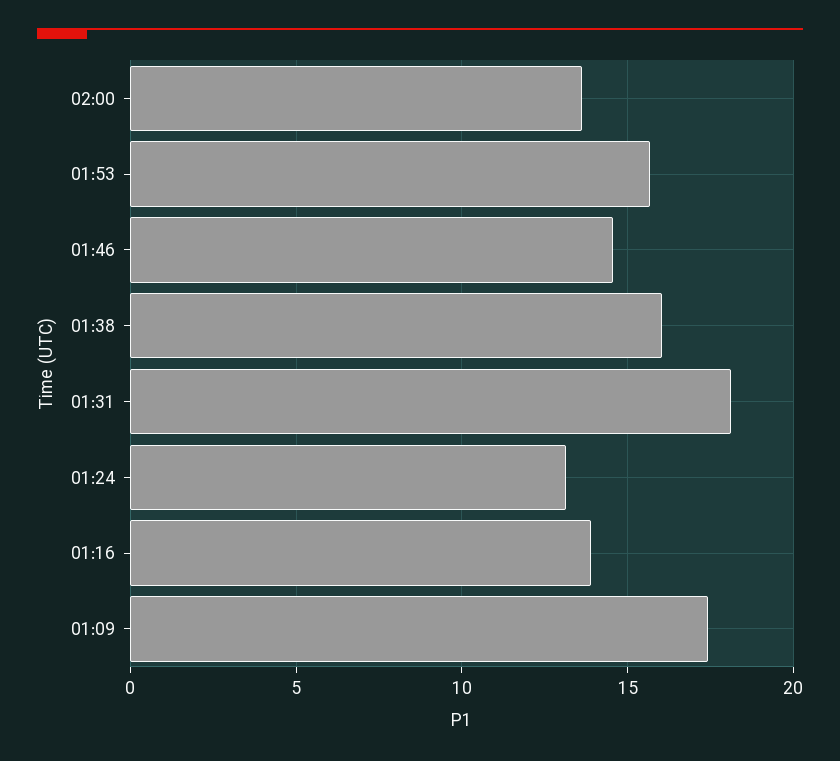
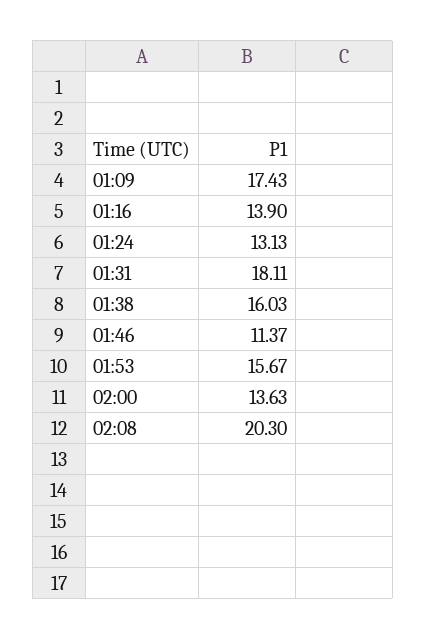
01:46: 14.5 -> 11.37
02:08: none -> 20.3

